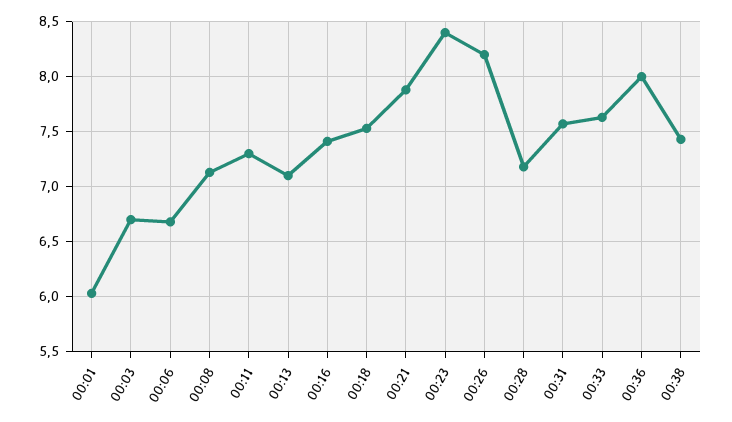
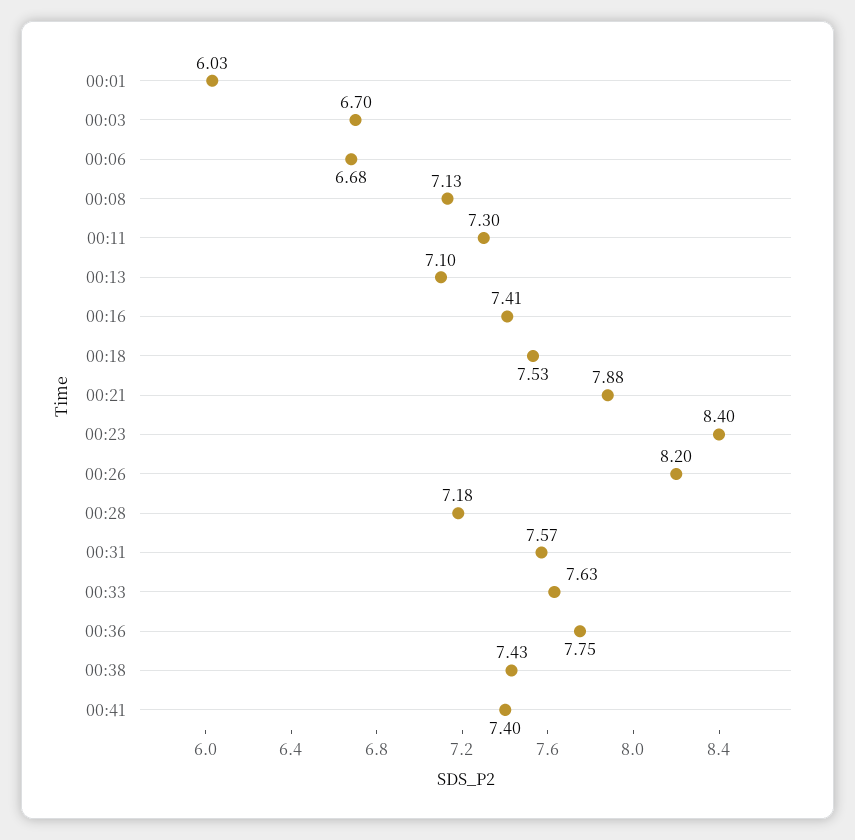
00:36: 8 -> 7.75
00:41: none -> 7.4

